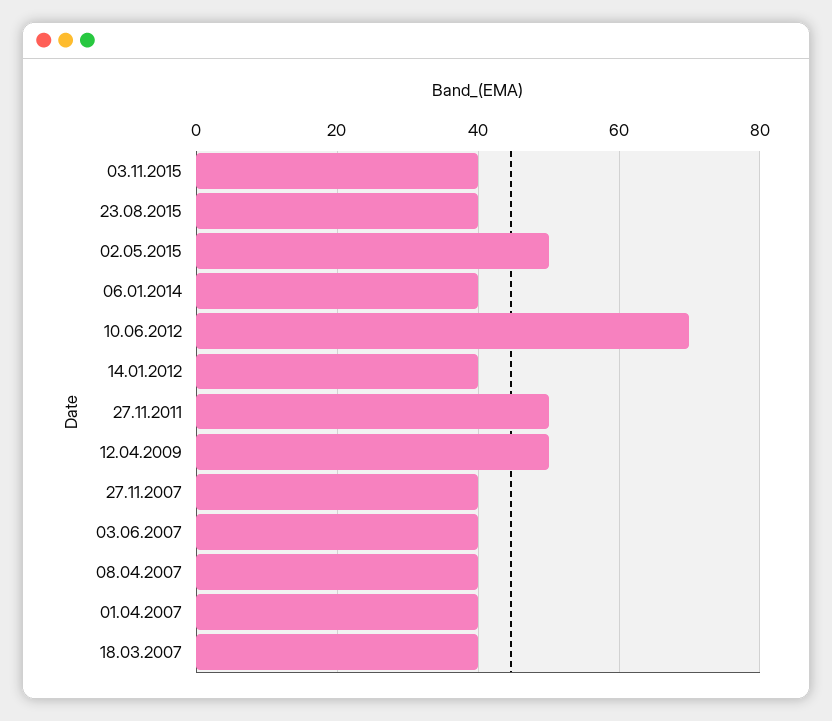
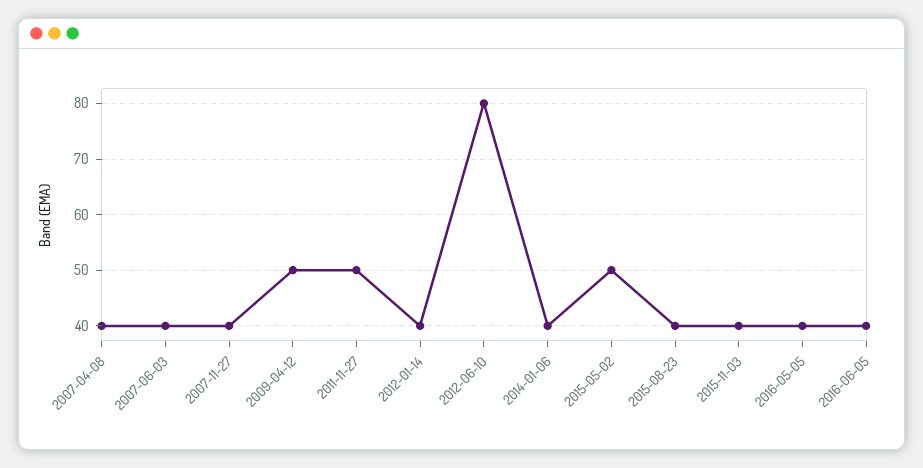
10.06.2012: 70 -> 80
01.04.2007: 40 -> none
18.03.2007: 40 -> none
2016-05-05: none -> 40
2016-06-05: none -> 40

